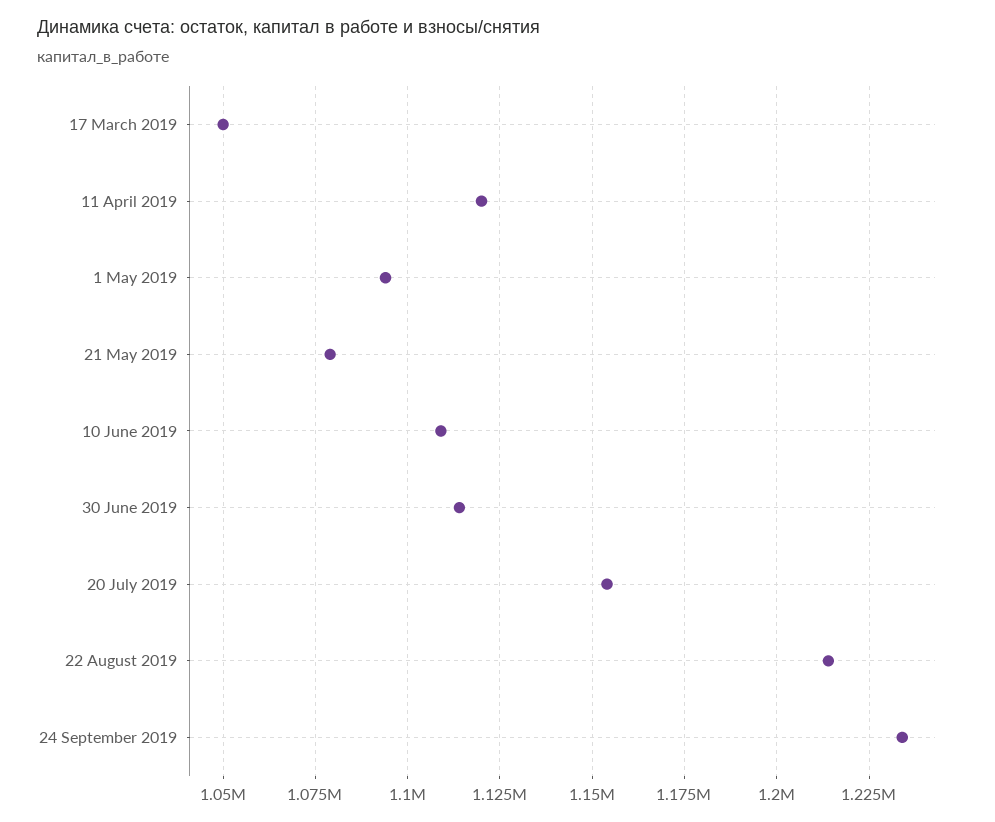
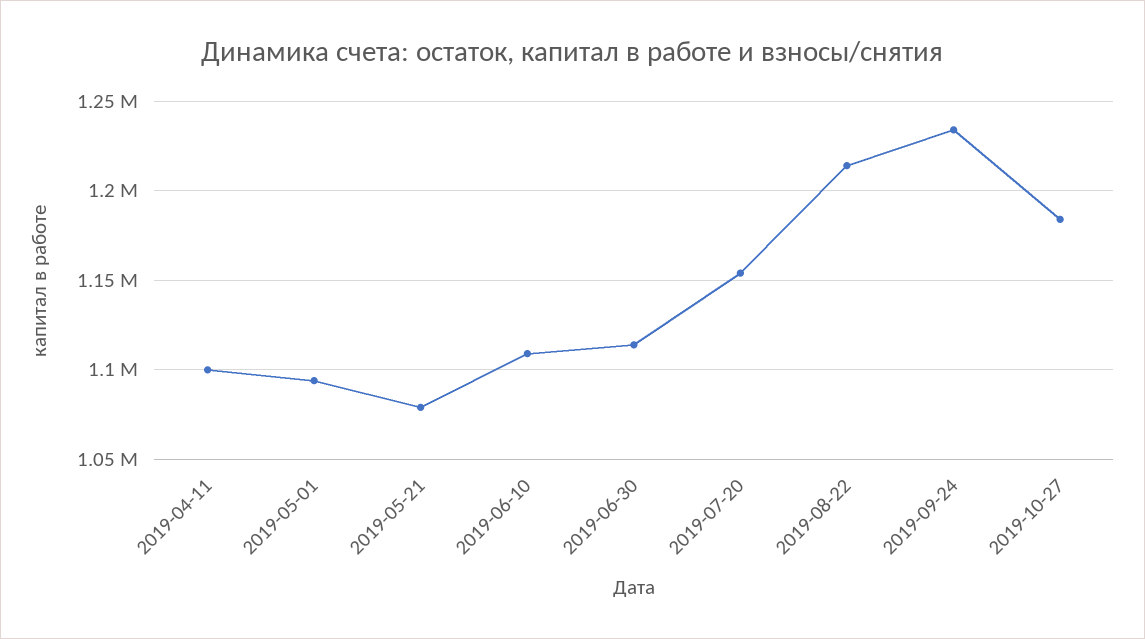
17 March 2019: 1050000 -> none
11 April 2019: 1120000 -> 1100000
2019-10-27: none -> 1185000

